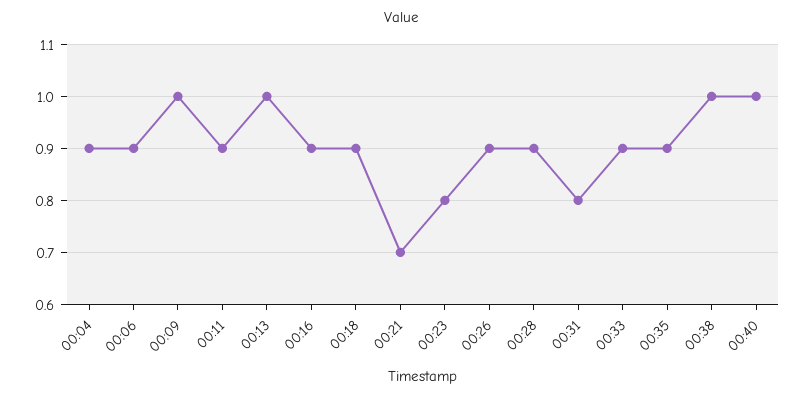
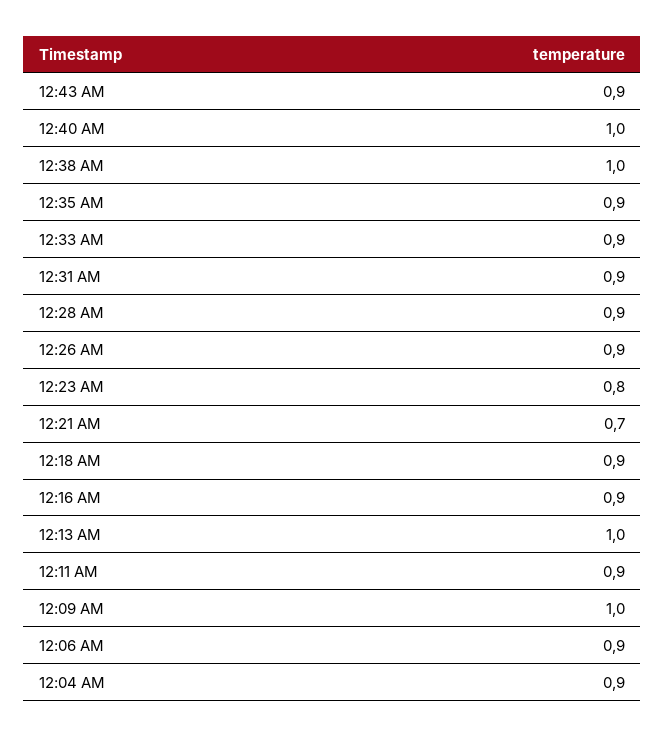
00:31: 0.8 -> 0.9
12:43 AM: none -> 0.9

